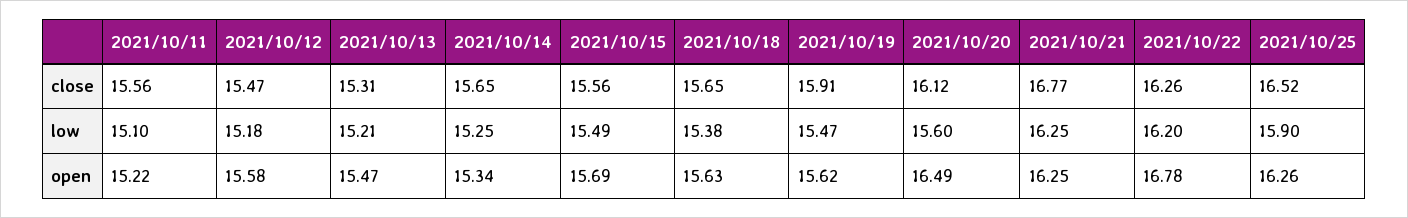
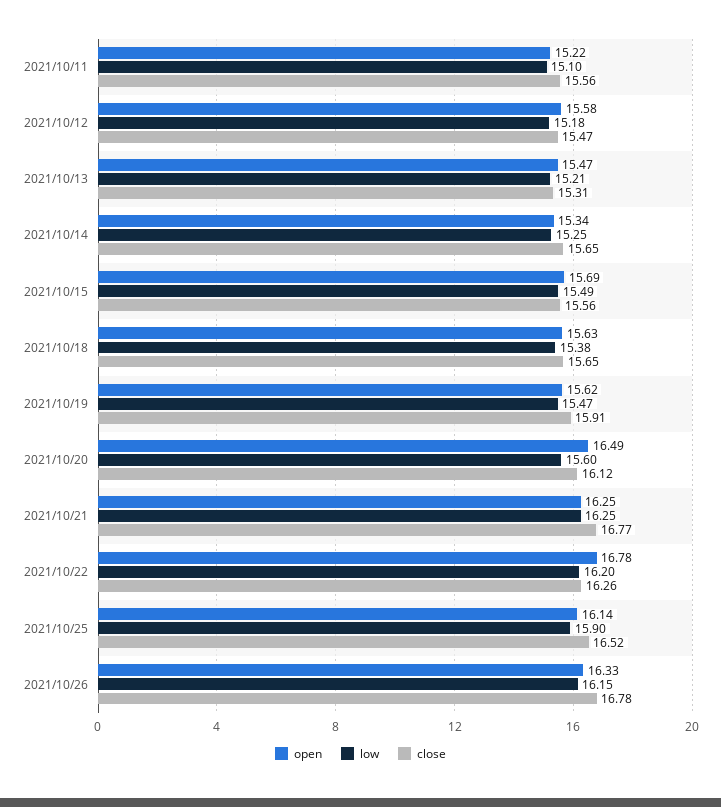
open, 2021/10/25: 16.26 -> 16.14
open, 2021/10/26: none -> 16.33
low, 2021/10/26: none -> 16.15
close, 2021/10/26: none -> 16.78

